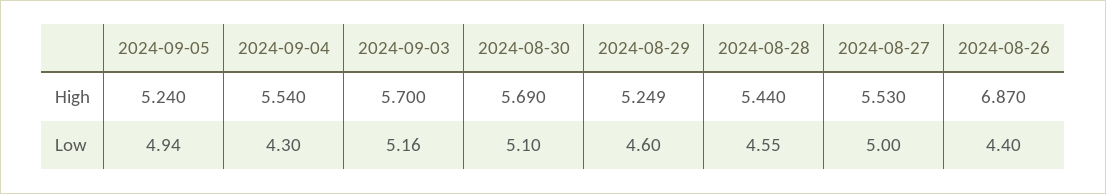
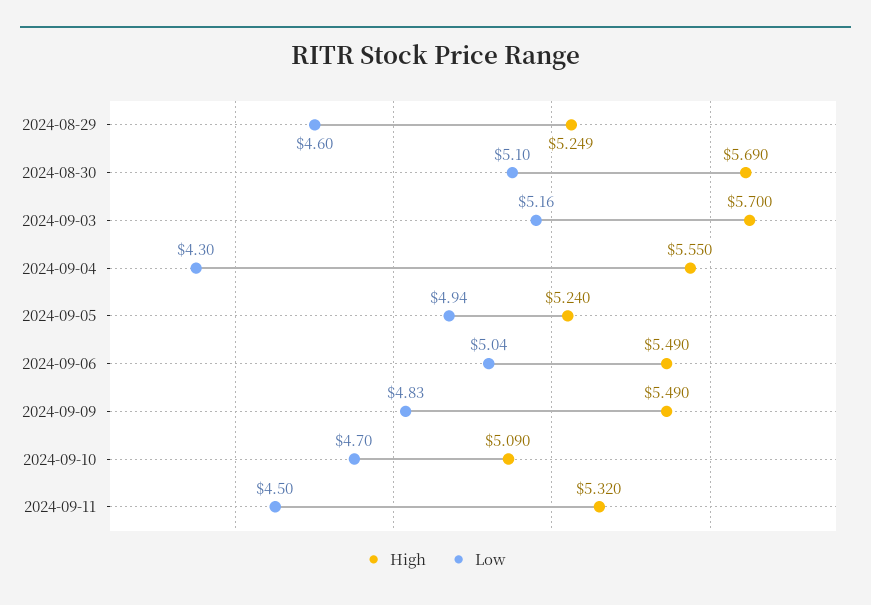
High, 2024-09-04: 5.54 -> 5.55
High, 2024-08-28: 5.44 -> none
High, 2024-08-27: 5.53 -> none
High, 2024-08-26: 6.87 -> none
Low, 2024-08-28: 4.55 -> none
Low, 2024-08-27: 5 -> none
Low, 2024-08-26: 4.4 -> none
High, 2024-09-06: none -> 5.49
Low, 2024-09-06: none -> 5.04
High, 2024-09-09: none -> 5.49
Low, 2024-09-09: none -> 4.83
High, 2024-09-10: none -> 5.09
Low, 2024-09-10: none -> 4.7
High, 2024-09-11: none -> 5.32
Low, 2024-09-11: none -> 4.5

